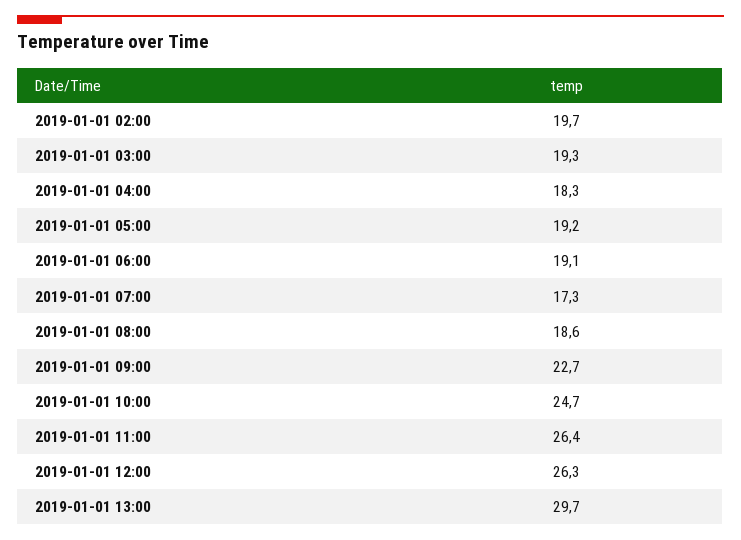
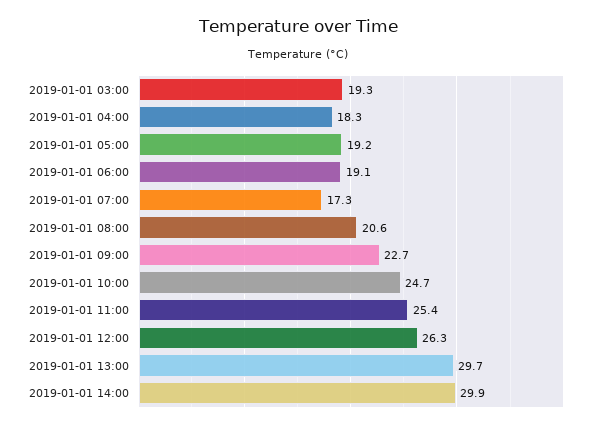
2019-01-01 02:00: 19.7 -> none
2019-01-01 08:00: 18.6 -> 20.6
2019-01-01 11:00: 26.4 -> 25.4
2019-01-01 14:00: none -> 29.9

